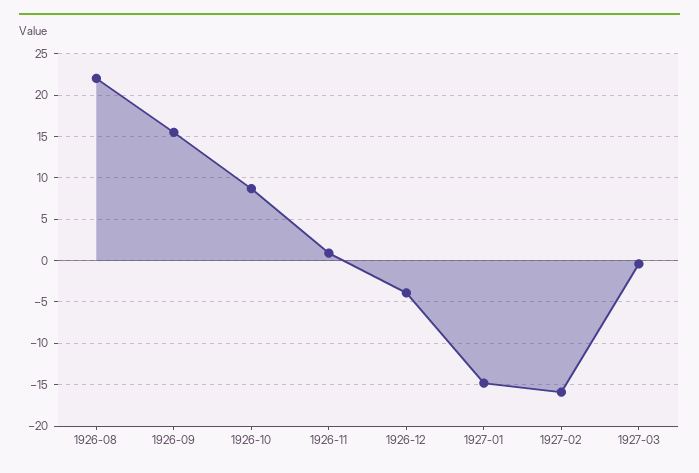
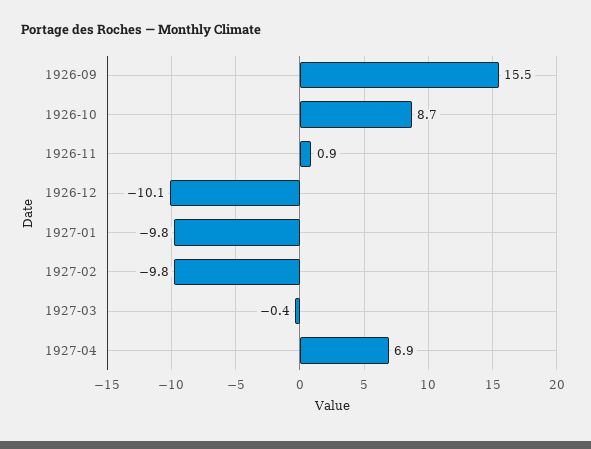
1926-08: 22 -> none
1926-12: -4 -> -10.1
1927-01: -15 -> -9.8
1927-02: -16 -> -9.8
1927-04: none -> 6.9

